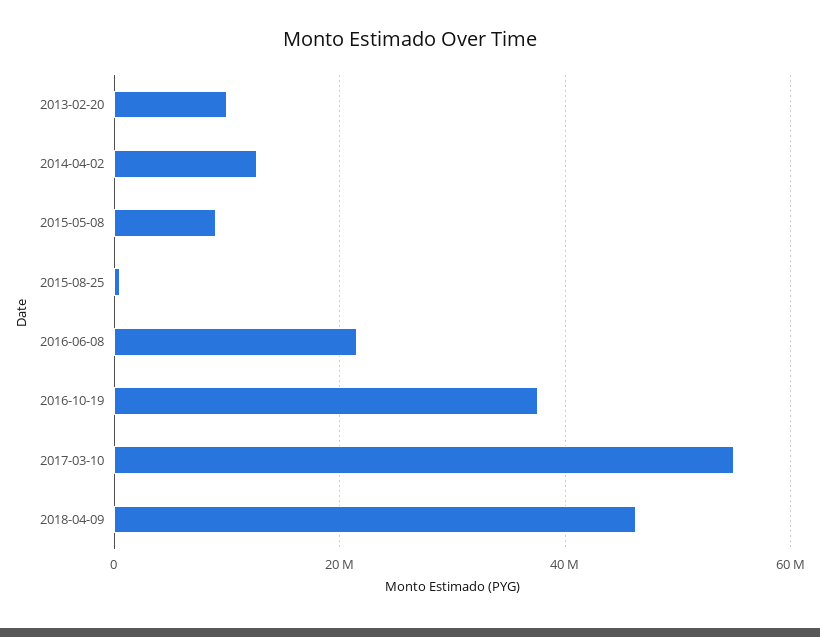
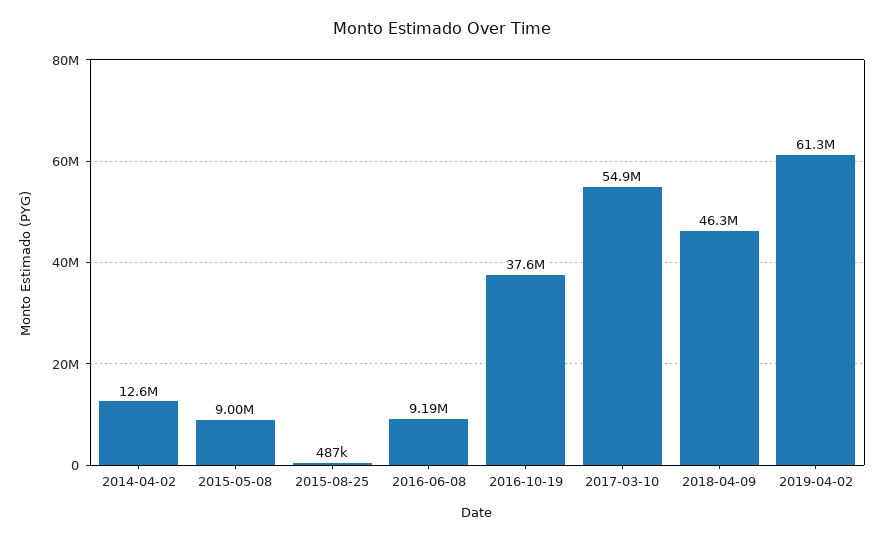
2013-02-20: 10000000 -> none
2016-06-08: 22000000 -> 9190000
2019-04-02: none -> 61300000

